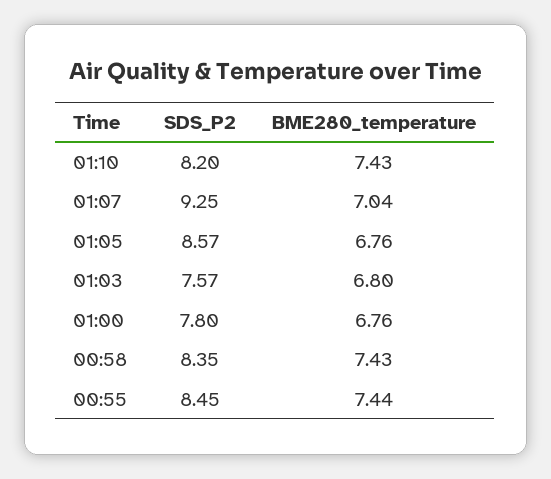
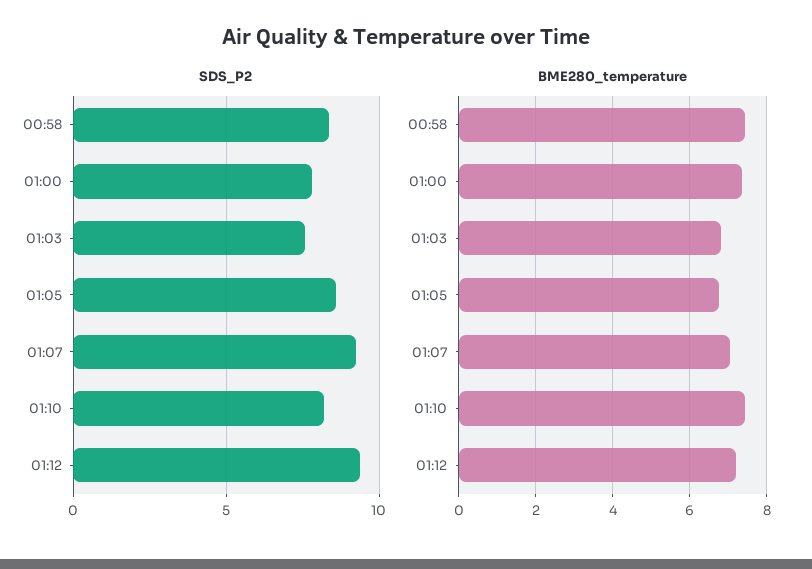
BME280_temperature, 01:00: 6.76 -> 7.4
SDS_P2, 00:55: 8.45 -> none
BME280_temperature, 00:55: 7.44 -> none
SDS_P2, 01:12: none -> 9.5
BME280_temperature, 01:12: none -> 7.2

